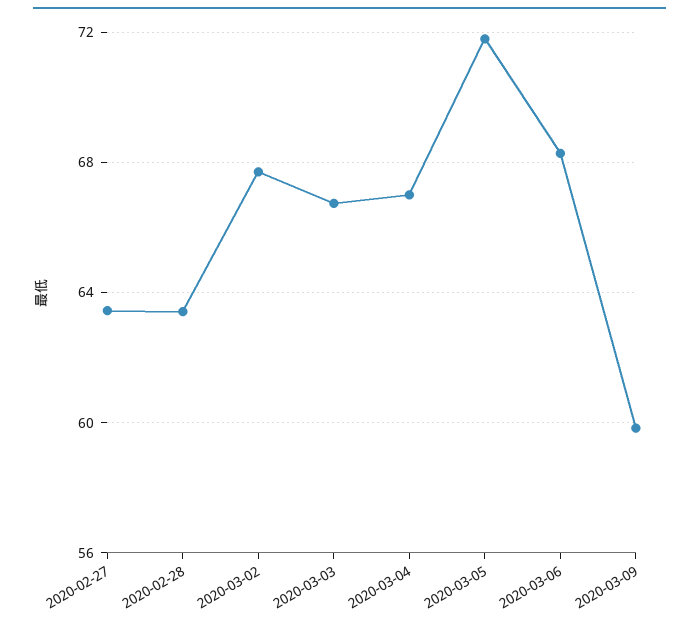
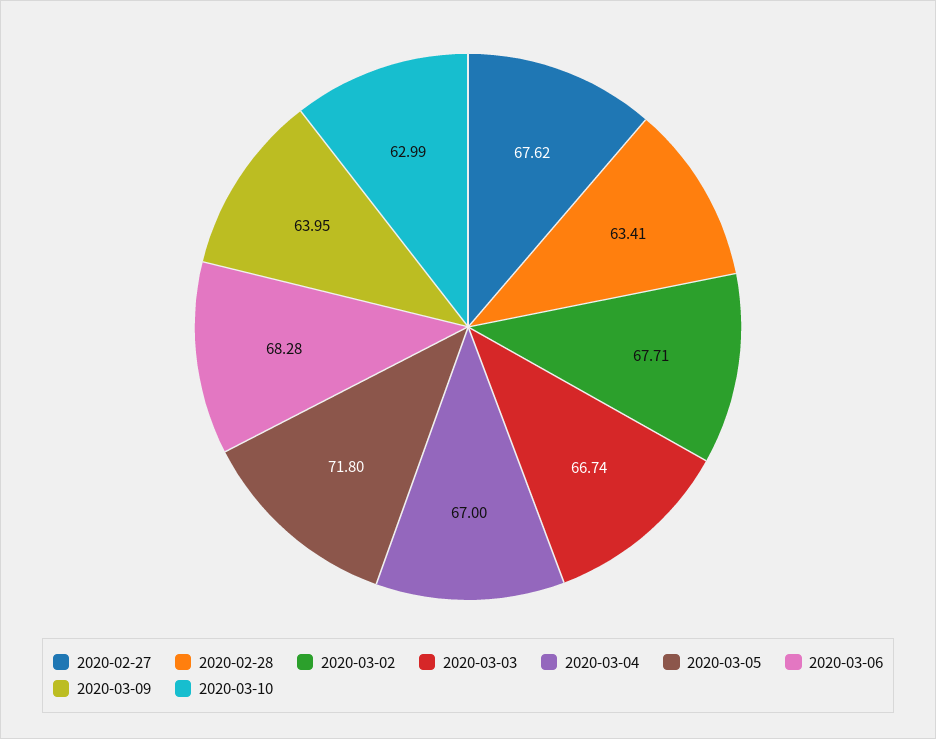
2020-02-27: 63.5 -> 67.62
2020-03-09: 60 -> 63.95
2020-03-10: none -> 62.99

